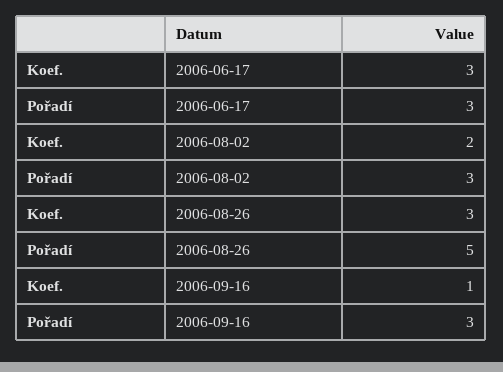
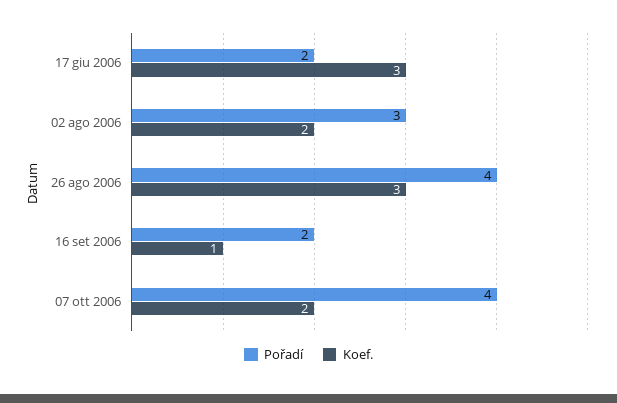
Pořadí, 2006-06-17: 3 -> 2
Pořadí, 2006-08-26: 5 -> 4
Pořadí, 2006-09-16: 3 -> 2
Pořadí, 07 ott 2006: none -> 4
Koef., 07 ott 2006: none -> 2

